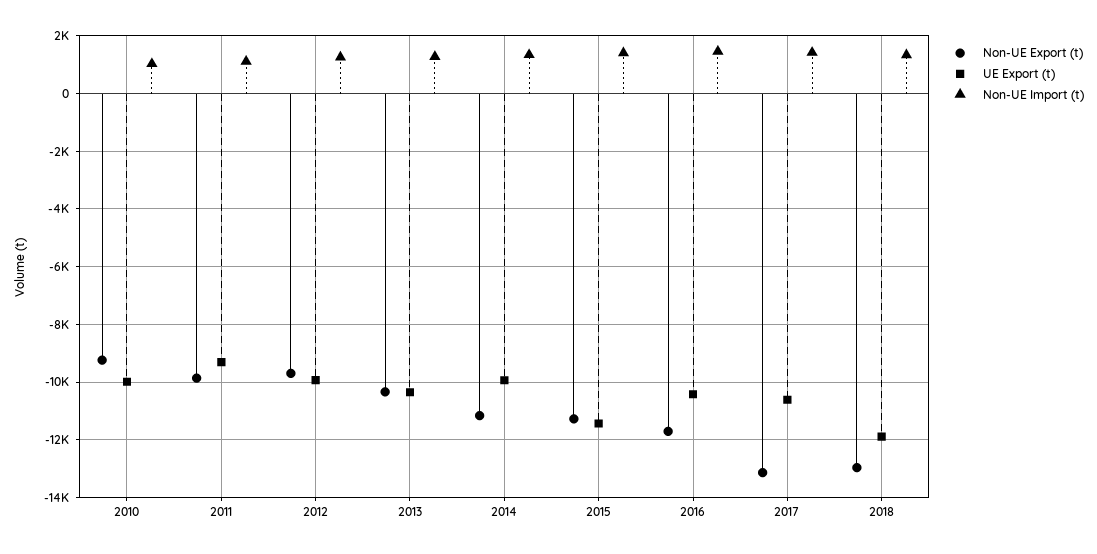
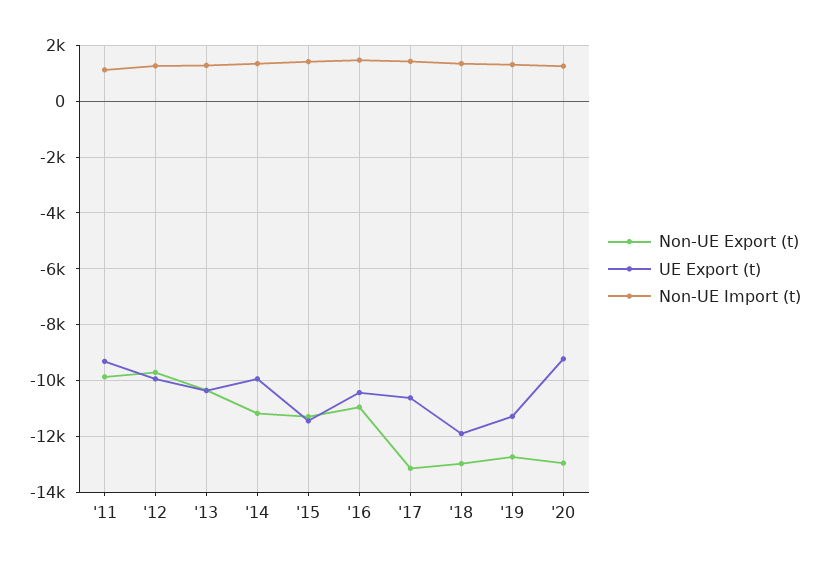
Non-UE Export (t), 2010: -9250 -> none
UE Export (t), 2010: -10000 -> none
Non-UE Import (t), 2010: 1000 -> none
Non-UE Export (t), 2016: -11750 -> -11000
Non-UE Export (t), '19: none -> -12750
UE Export (t), '19: none -> -11250
Non-UE Import (t), '19: none -> 1250
Non-UE Export (t), '20: none -> -13000
UE Export (t), '20: none -> -9250
Non-UE Import (t), '20: none -> 1250

